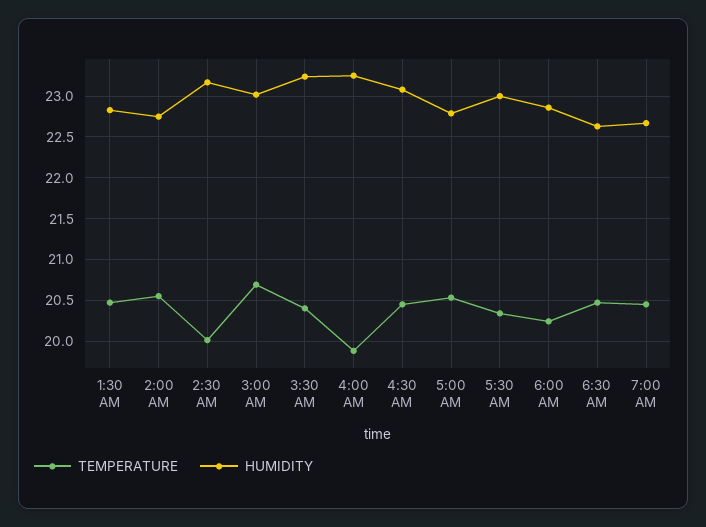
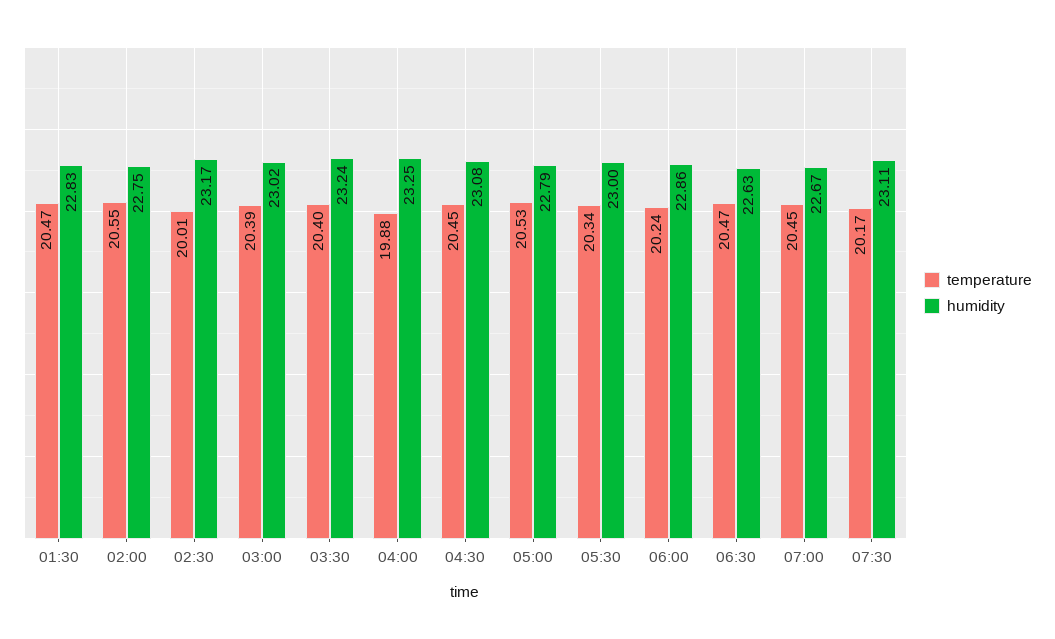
TEMPERATURE, 3:00 AM: 20.7 -> 20.39
TEMPERATURE, 07:30: none -> 20.17
HUMIDITY, 07:30: none -> 23.11

